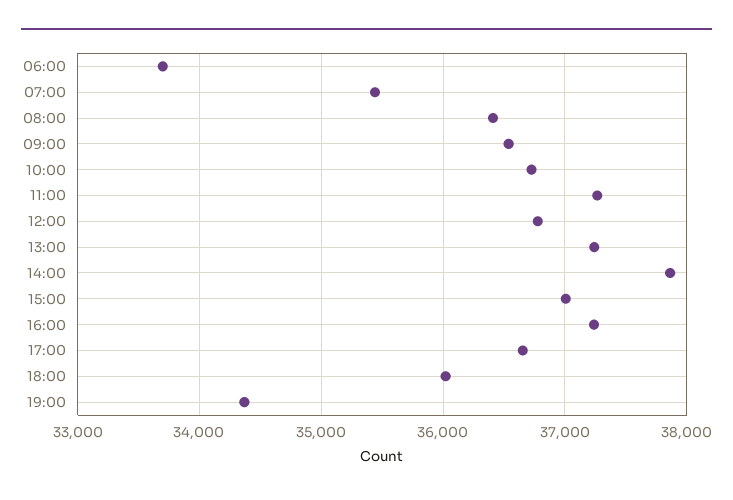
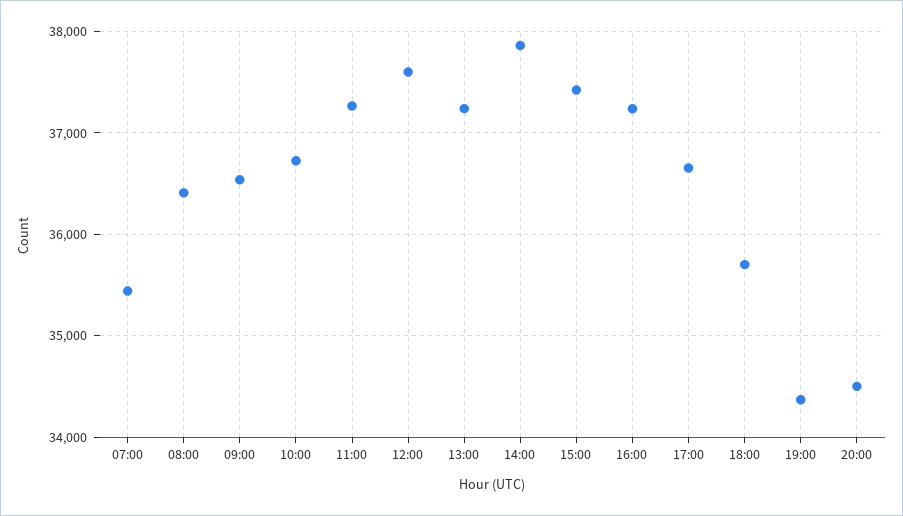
06:00: 33700 -> none
12:00: 36800 -> 37600
15:00: 37000 -> 37400
18:00: 36000 -> 35700
20:00: none -> 34500

